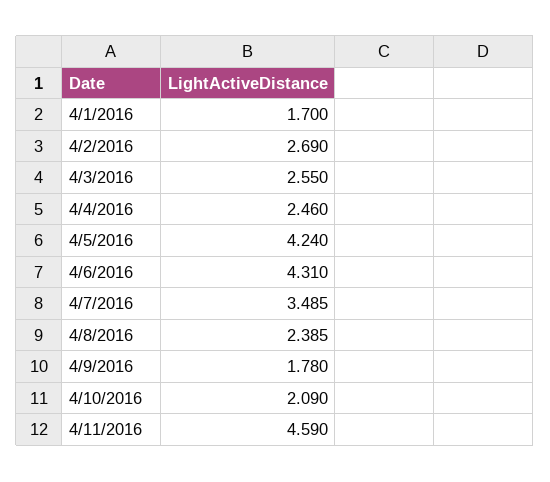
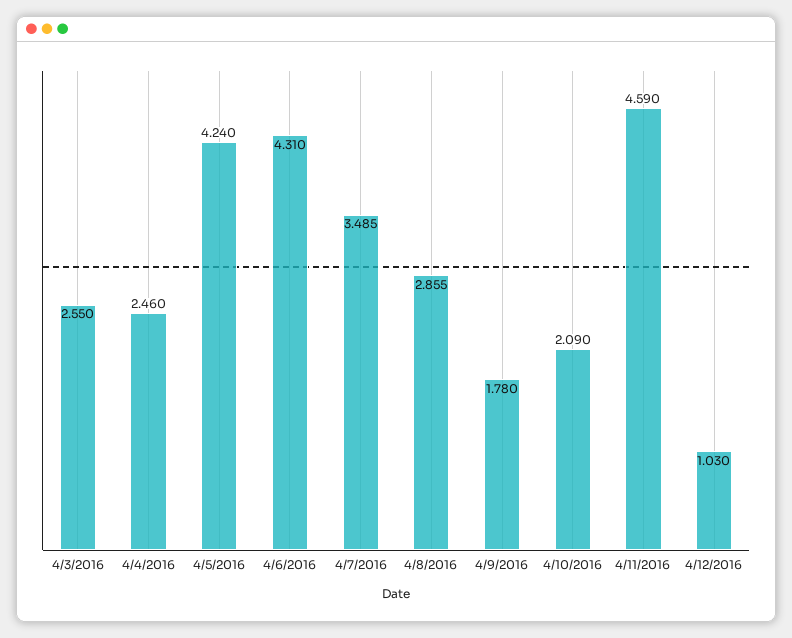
4/1/2016: 1.7 -> none
4/2/2016: 2.69 -> none
4/8/2016: 2.385 -> 2.855
4/12/2016: none -> 1.03

